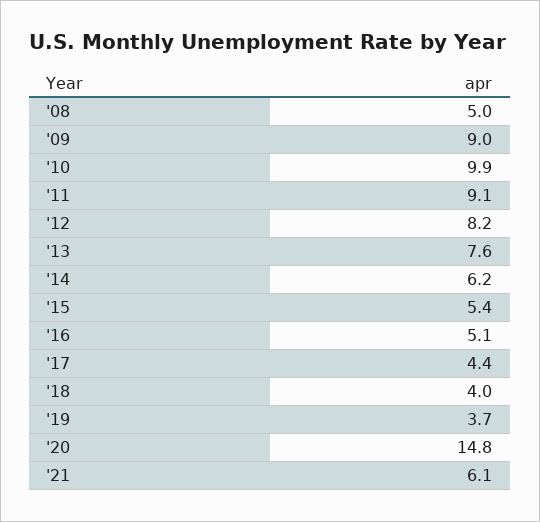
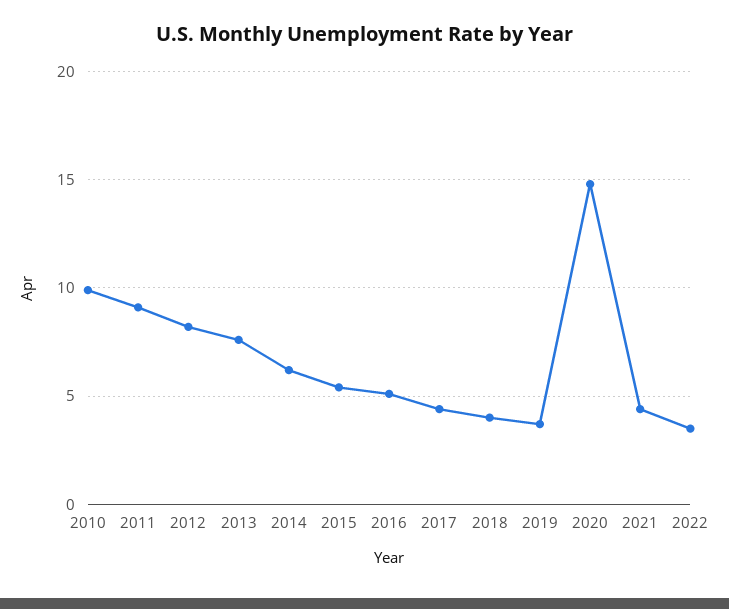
'08: 5 -> none
'09: 9 -> none
'21: 6.1 -> 4.5
2022: none -> 3.5

